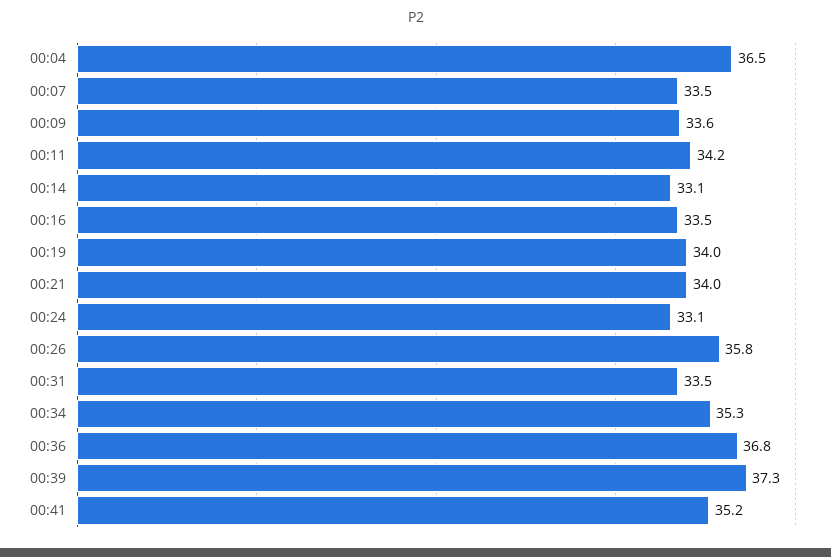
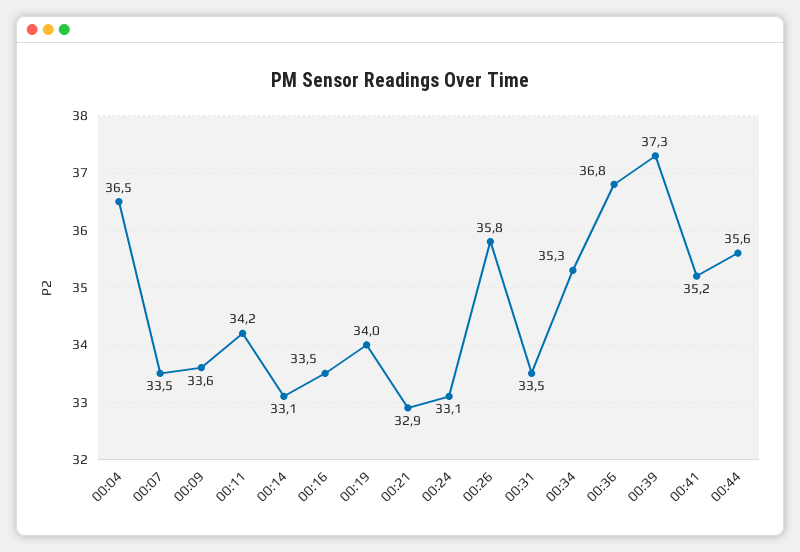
00:21: 34 -> 32.9
00:44: none -> 35.6

